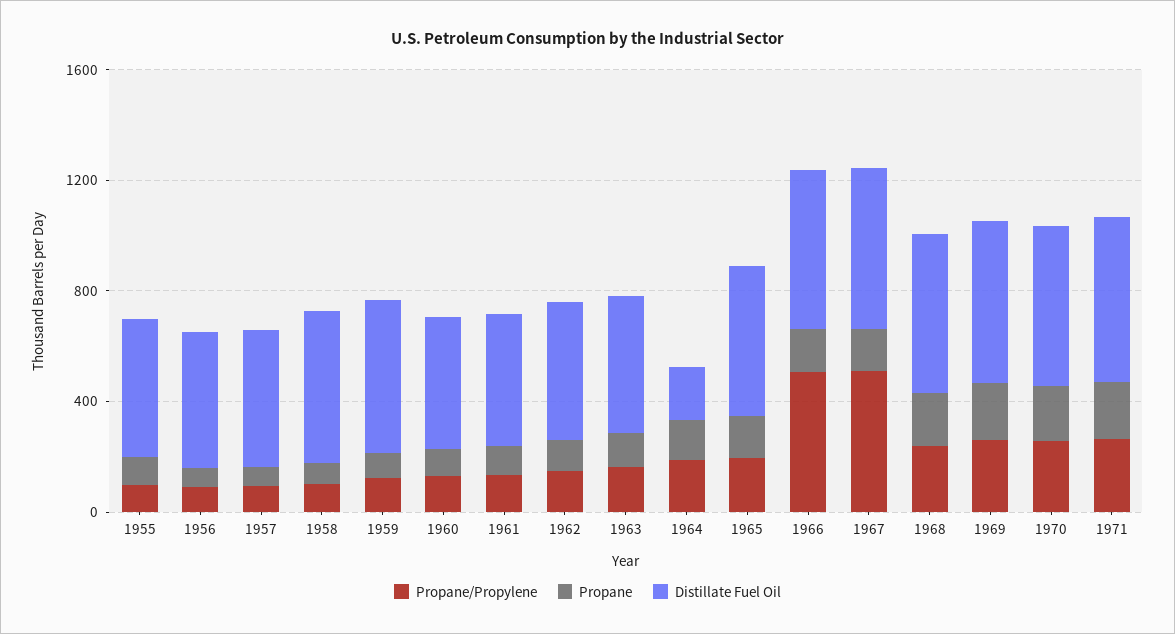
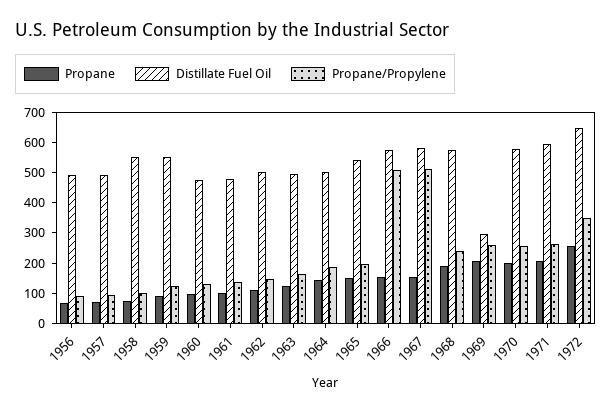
Propane/Propylene, 1955: 100 -> none
Propane, 1955: 100 -> none
Distillate Fuel Oil, 1955: 500 -> none
Distillate Fuel Oil, 1964: 200 -> 500
Distillate Fuel Oil, 1969: 600 -> 300
Propane, 1972: none -> 250
Distillate Fuel Oil, 1972: none -> 650
Propane/Propylene, 1972: none -> 350

